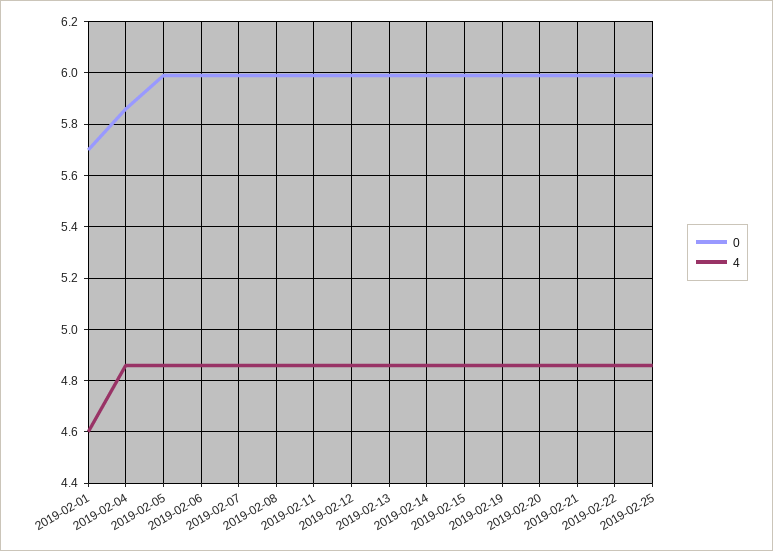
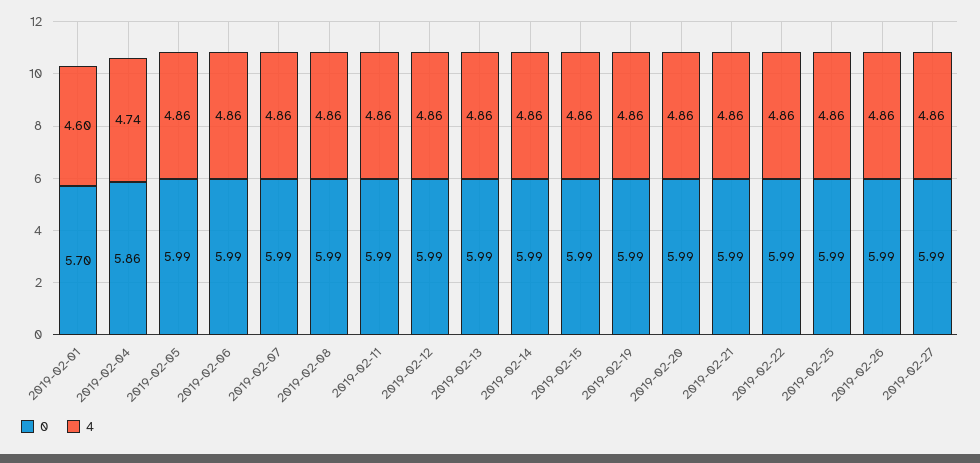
4, 2019-02-04: 4.85 -> 4.74
0, 2019-02-26: none -> 5.99
4, 2019-02-26: none -> 4.86
0, 2019-02-27: none -> 5.99
4, 2019-02-27: none -> 4.86

